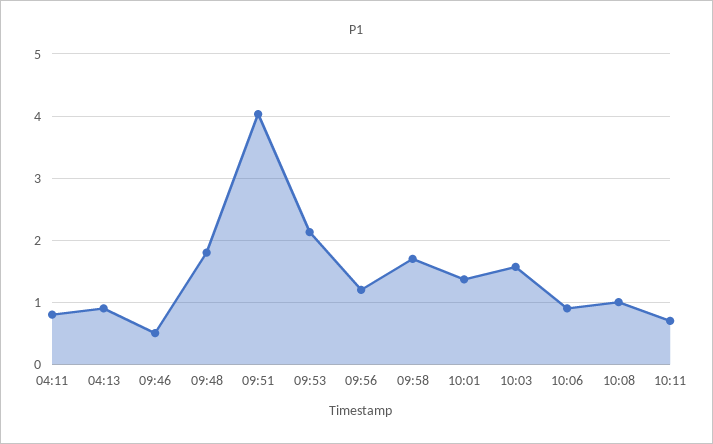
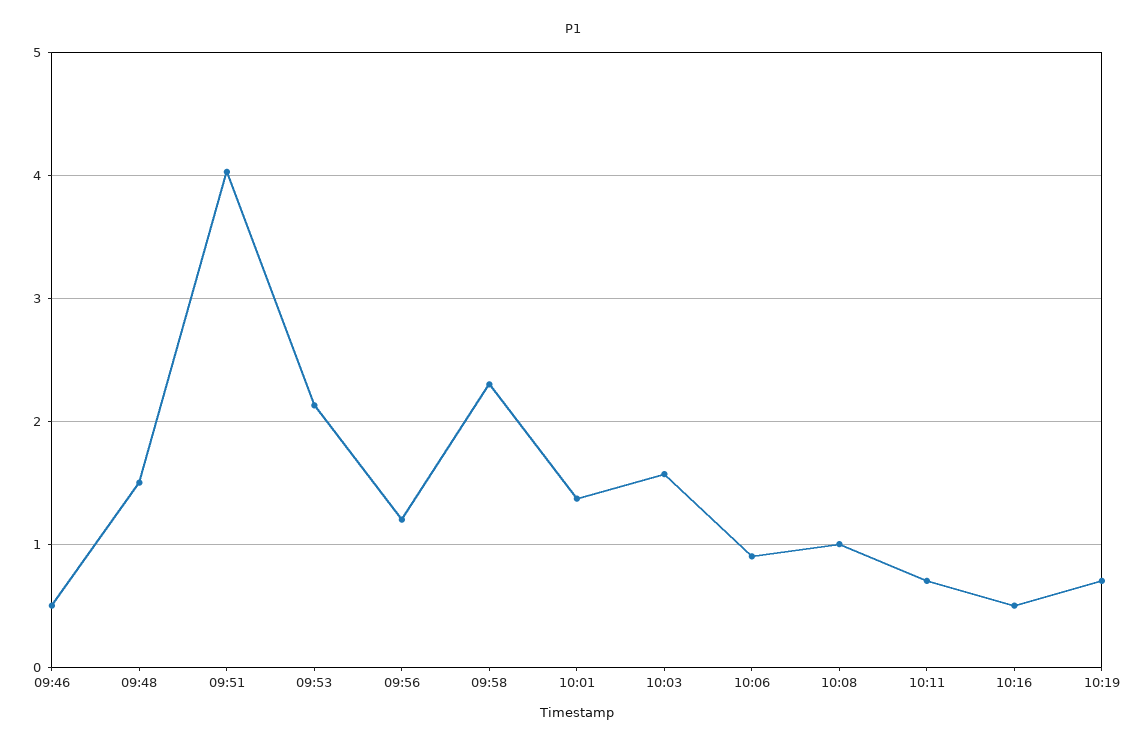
04:11: 0.8 -> none
04:13: 0.9 -> none
09:48: 1.8 -> 1.5
09:58: 1.7 -> 2.3
10:16: none -> 0.5
10:19: none -> 0.7

